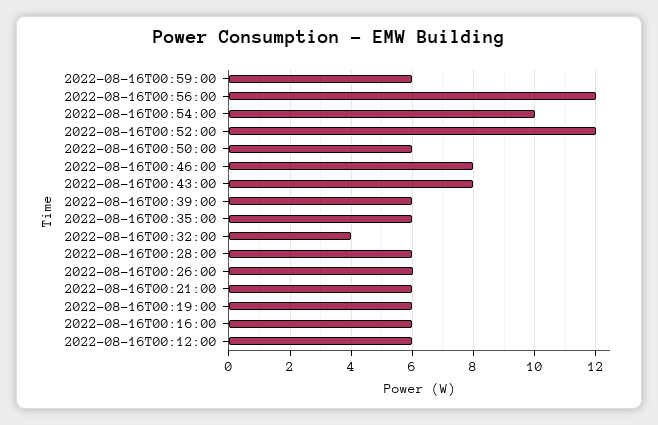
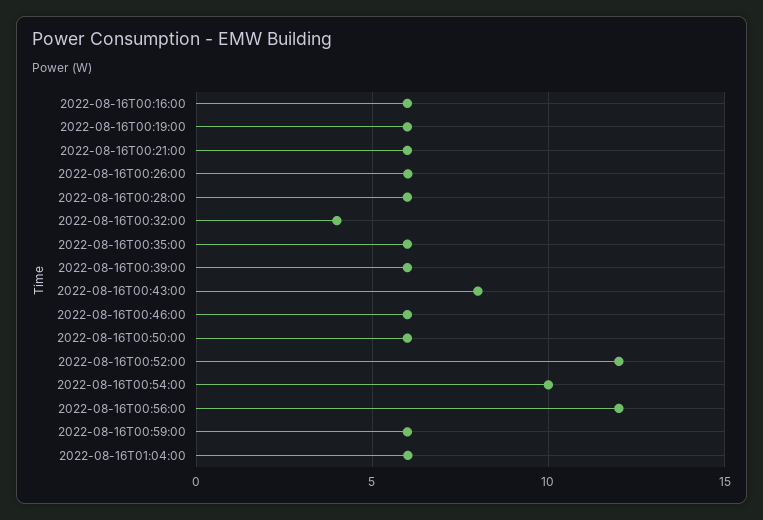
2022-08-16T00:46:00: 8 -> 6
2022-08-16T00:12:00: 6 -> none
2022-08-16T01:04:00: none -> 6

